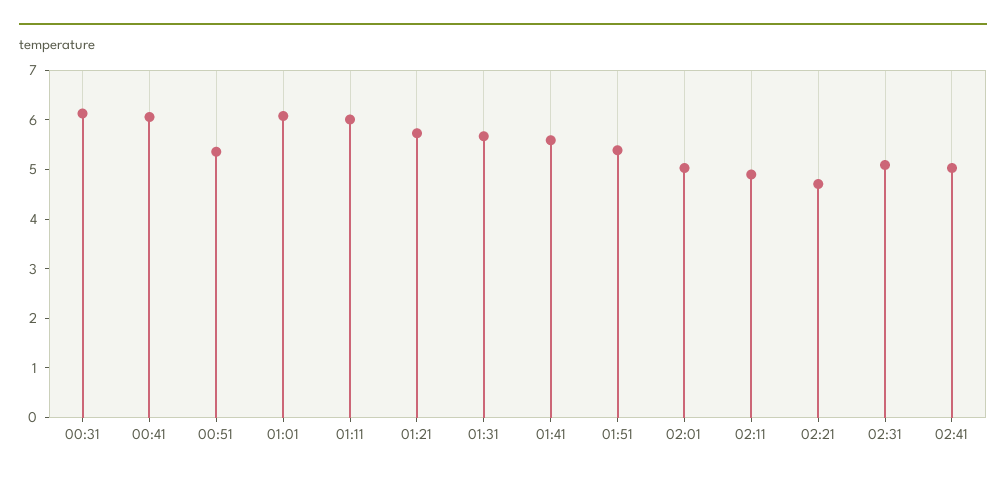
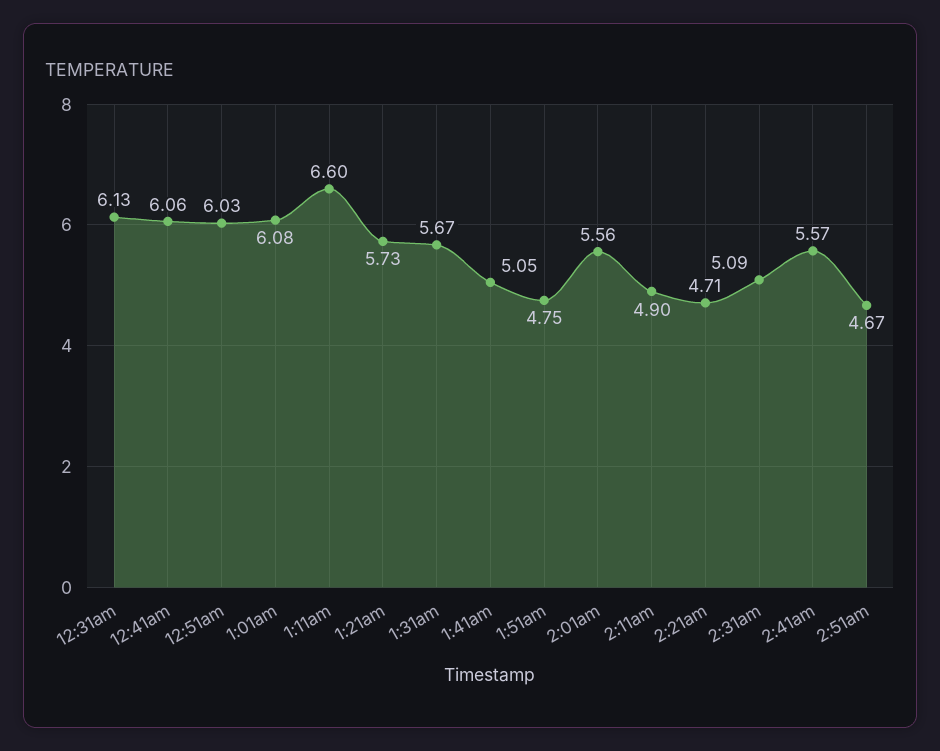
00:51: 5.4 -> 6.03
01:11: 6 -> 6.6
01:41: 5.6 -> 5.05
01:51: 5.4 -> 4.75
02:01: 5 -> 5.56
02:41: 5 -> 5.57
2:51am: none -> 4.67

